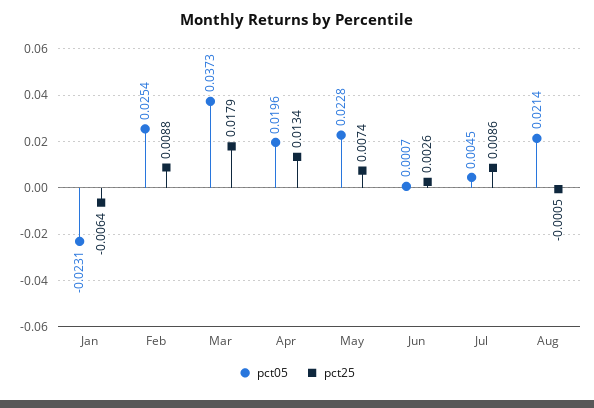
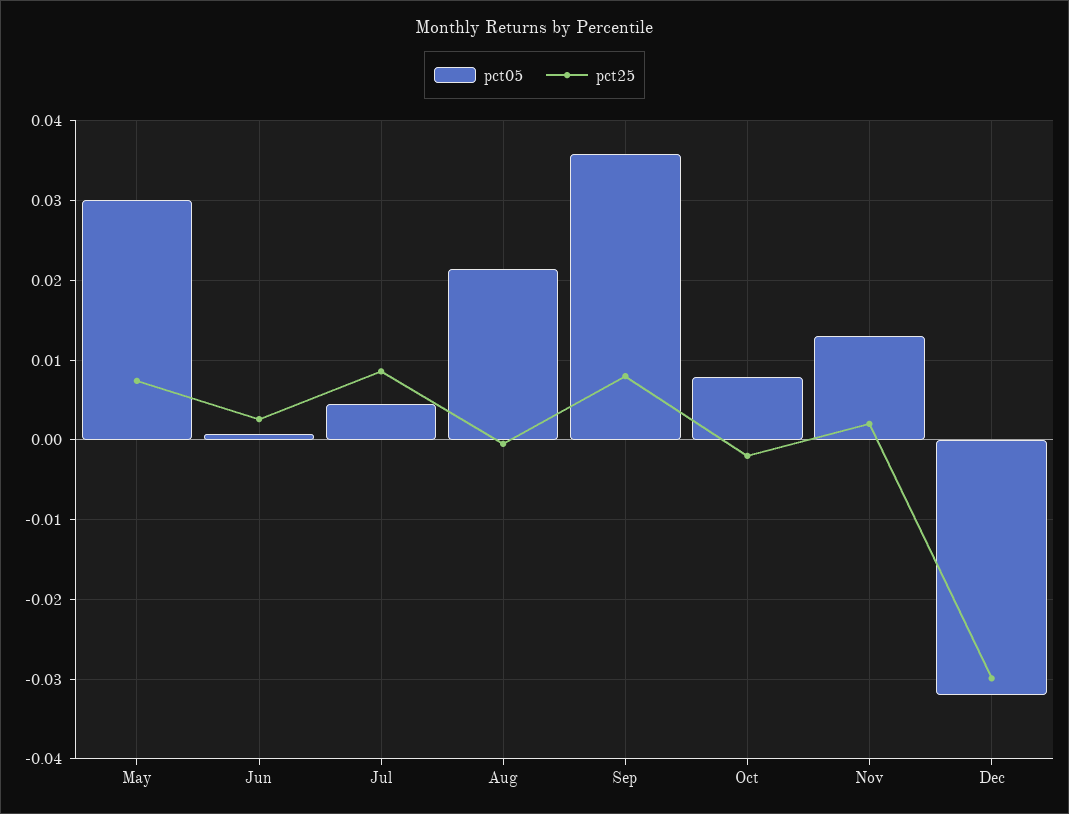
pct05, Jan: -0.0231 -> none
pct25, Jan: -0.0064 -> none
pct05, Feb: 0.0254 -> none
pct25, Feb: 0.0088 -> none
pct05, Mar: 0.0373 -> none
pct25, Mar: 0.0179 -> none
pct05, Apr: 0.0196 -> none
pct25, Apr: 0.0134 -> none
pct05, May: 0.0228 -> 0.03
pct05, Sep: none -> 0.036
pct25, Sep: none -> 0.008
pct05, Oct: none -> 0.008
pct25, Oct: none -> -0.002
pct05, Nov: none -> 0.013
pct25, Nov: none -> 0.002
pct05, Dec: none -> -0.032
pct25, Dec: none -> -0.03

